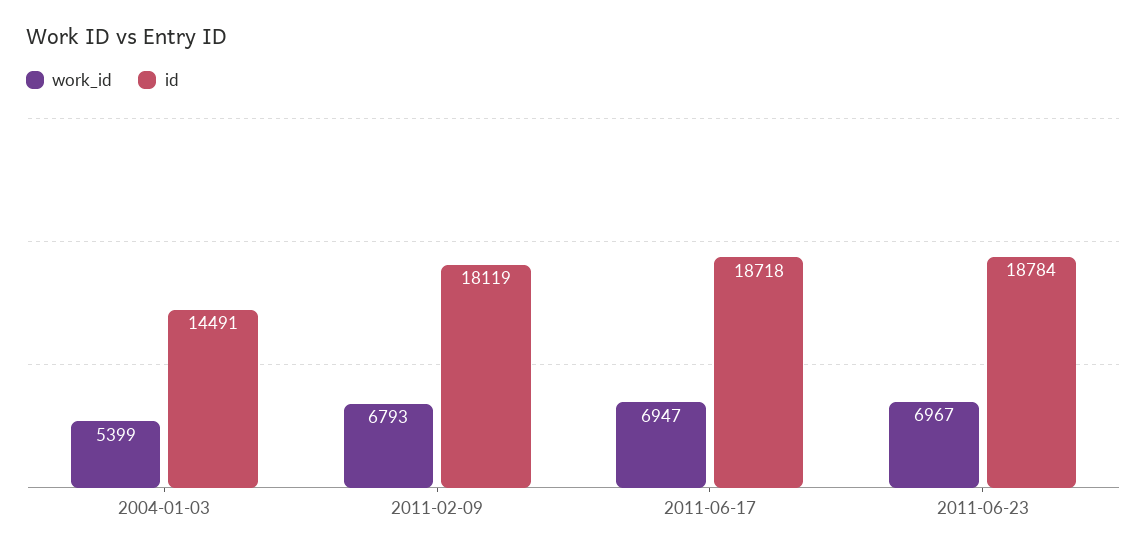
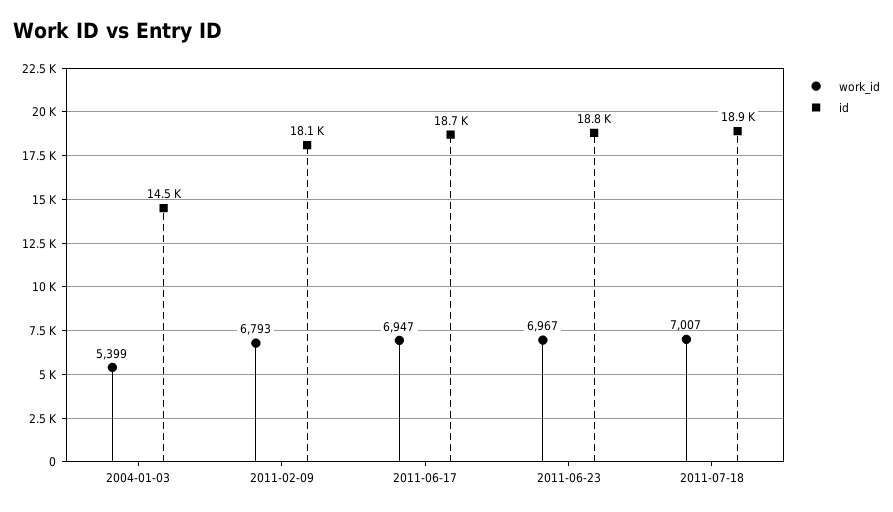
work_id, 2011-07-18: none -> 7007
id, 2011-07-18: none -> 18900

